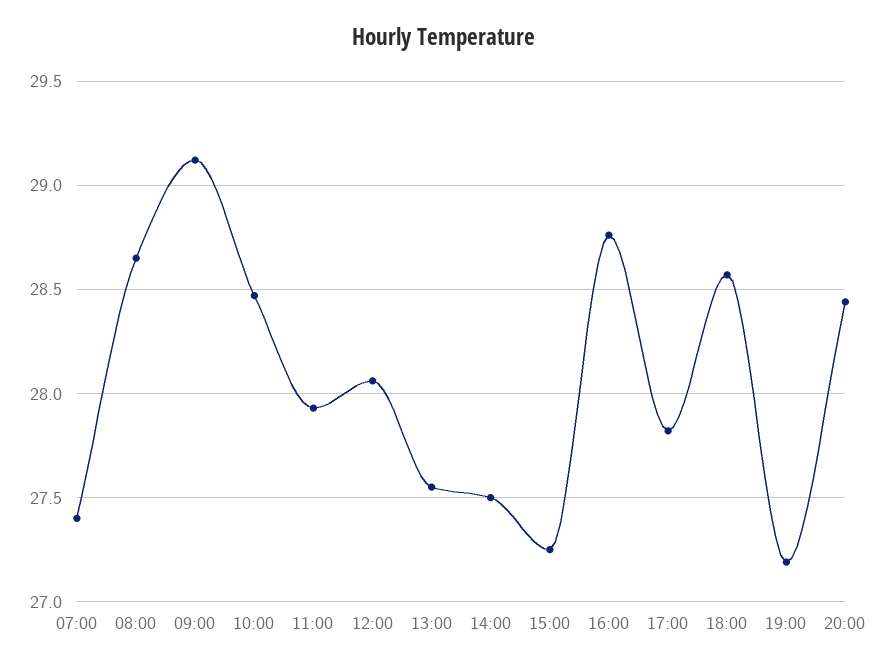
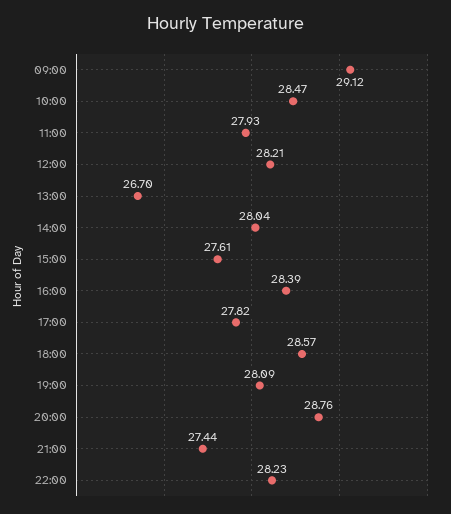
07:00: 27.4 -> none
08:00: 28.65 -> none
12:00: 28.05 -> 28.21
13:00: 27.55 -> 26.7
14:00: 27.5 -> 28.04
15:00: 27.25 -> 27.61
16:00: 28.75 -> 28.39
19:00: 27.2 -> 28.09
20:00: 28.45 -> 28.76
21:00: none -> 27.44
22:00: none -> 28.23

